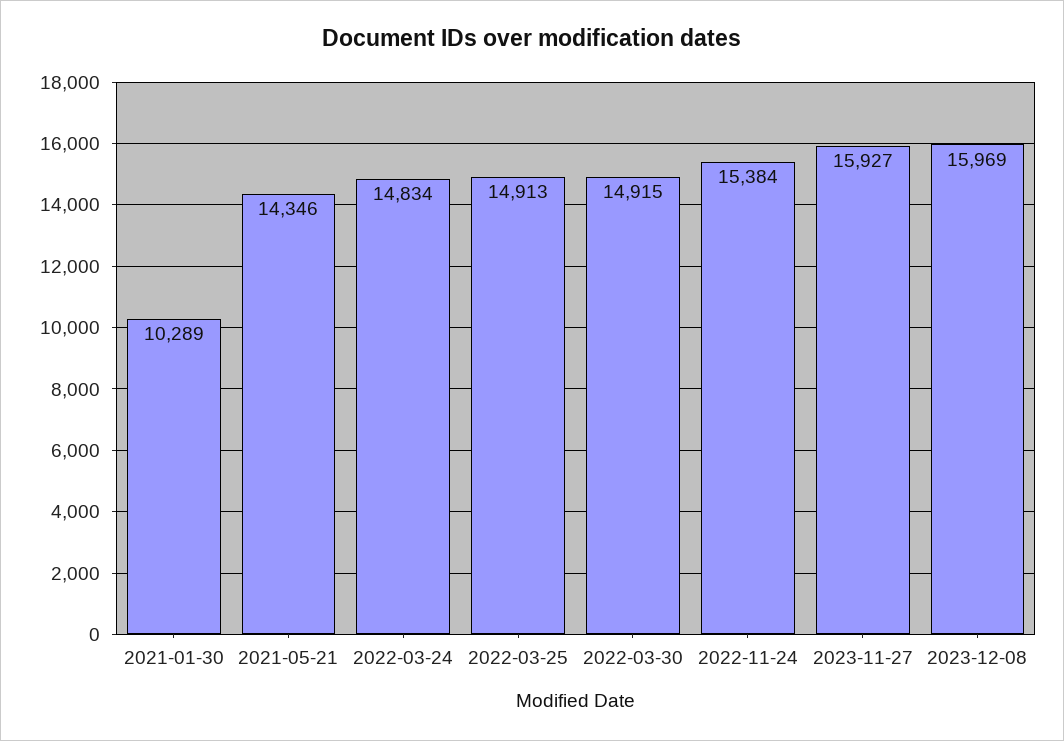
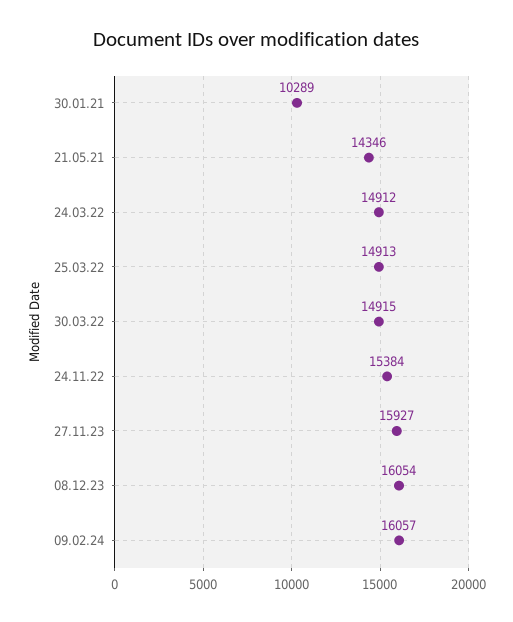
2022-03-24: 14834 -> 14912
2023-12-08: 15969 -> 16054
09.02.24: none -> 16057

